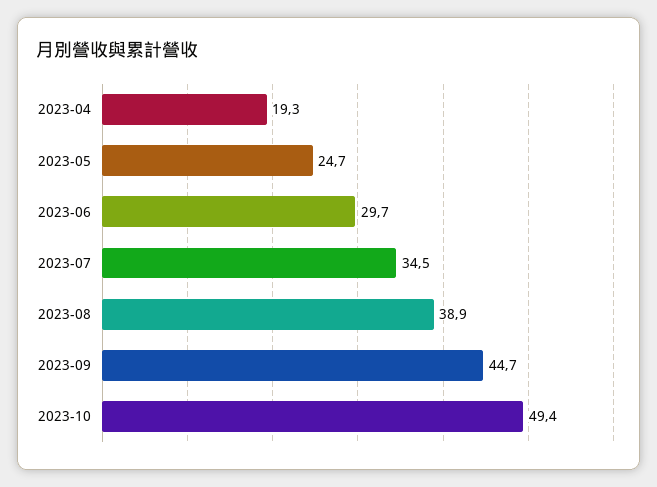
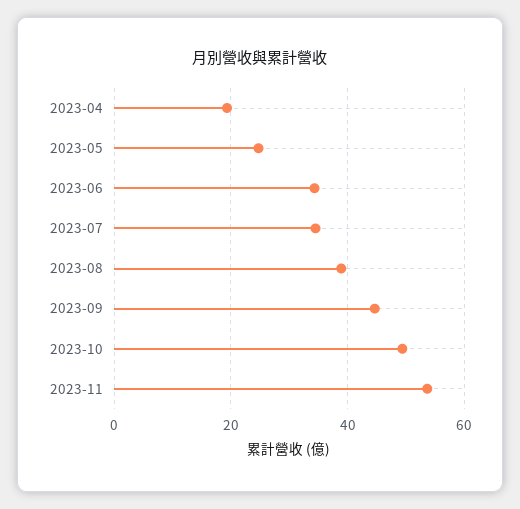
2023-06: 29.7 -> 34
2023-11: none -> 54

